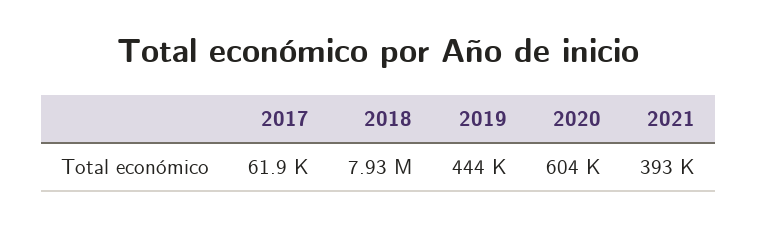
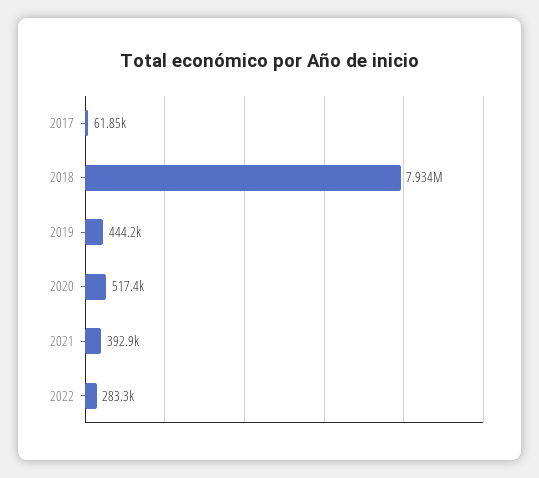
2020: 604000 -> 517400
2022: none -> 283300

